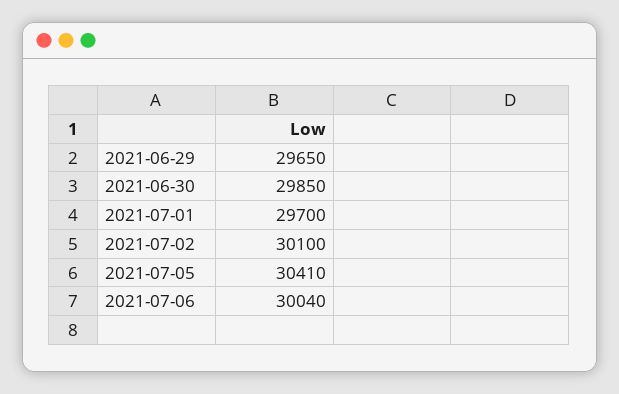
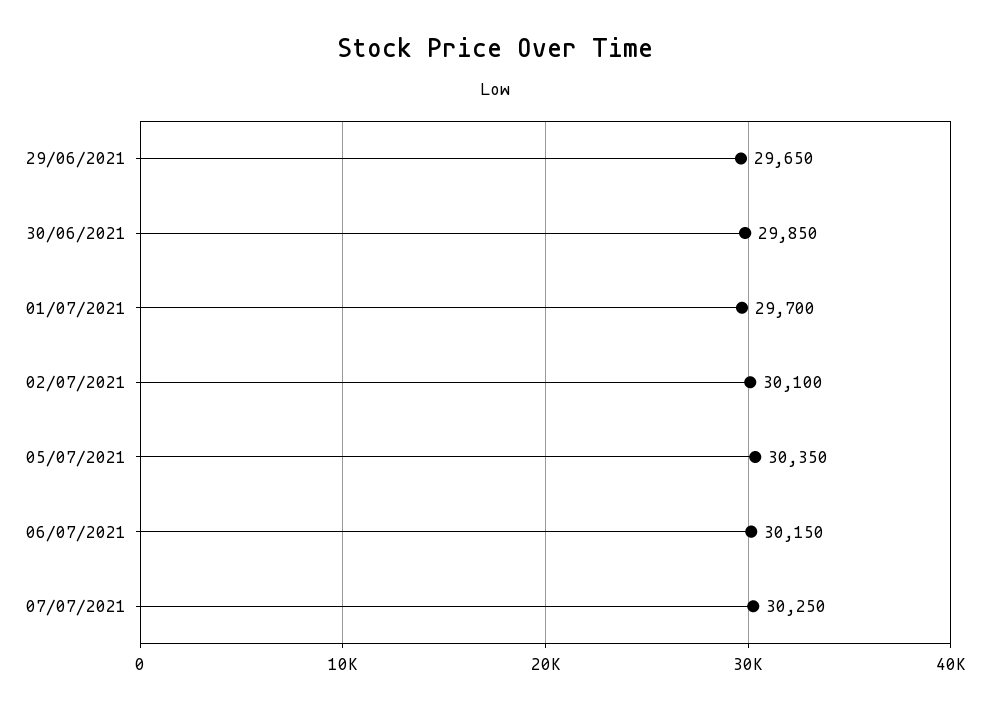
2021-07-05: 30410 -> 30350
2021-07-06: 30040 -> 30150
07/07/2021: none -> 30250

